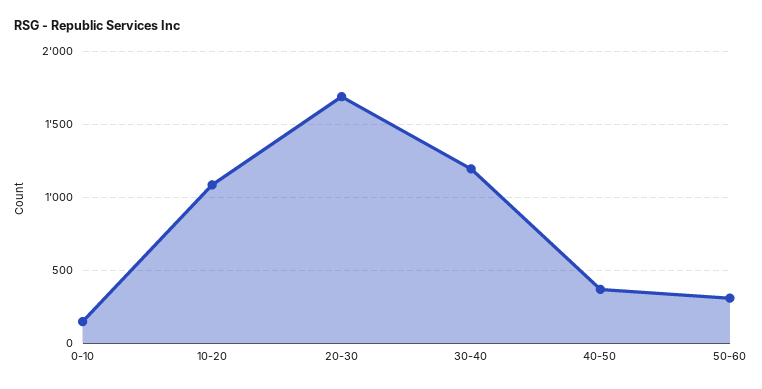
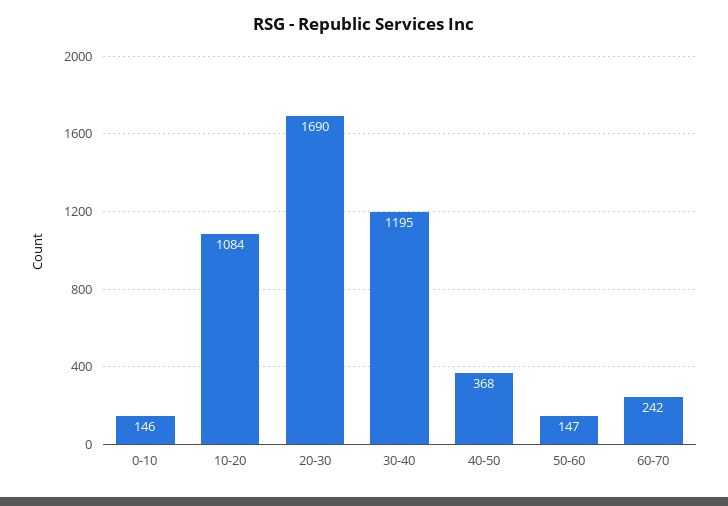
50-60: 300 -> 147
60-70: none -> 242

